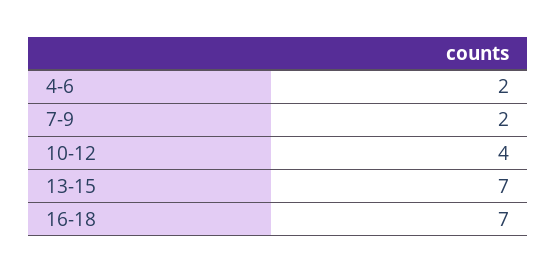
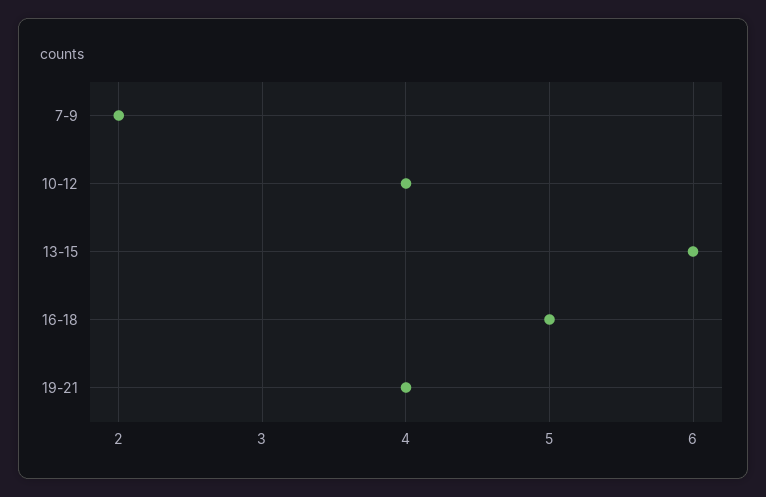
4-6: 2 -> none
13-15: 7 -> 6
16-18: 7 -> 5
19-21: none -> 4

